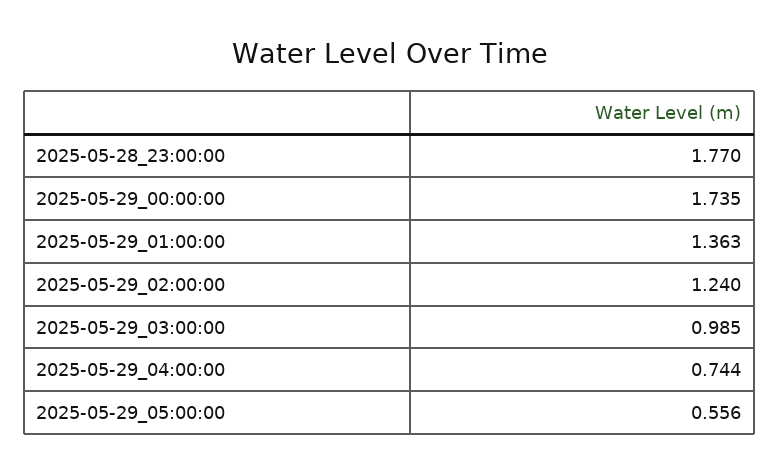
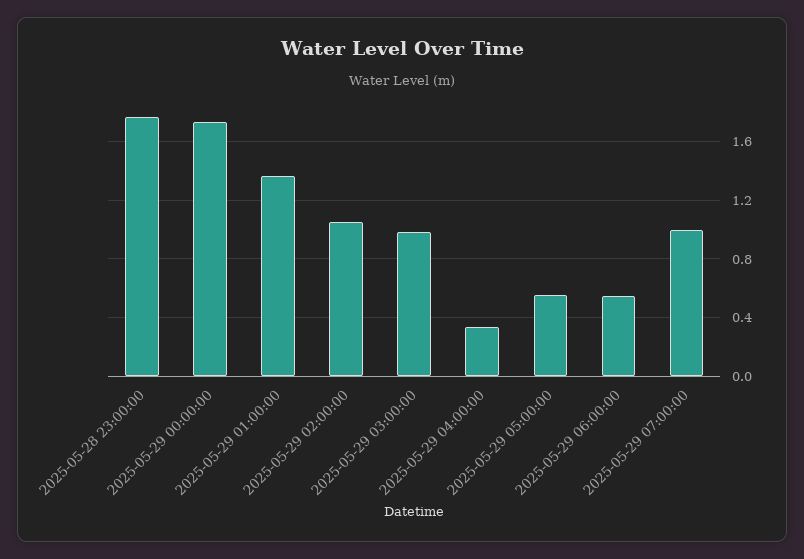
2025-05-29_02:00:00: 1.24 -> 1.05
2025-05-29_04:00:00: 0.744 -> 0.35
2025-05-29 06:00:00: none -> 0.55
2025-05-29 07:00:00: none -> 1

